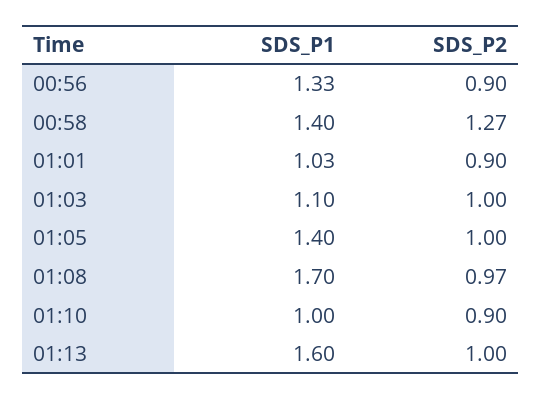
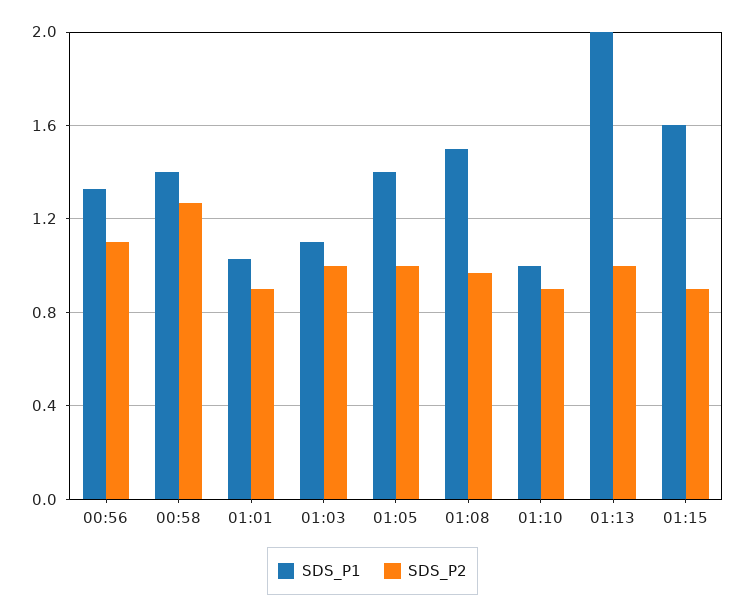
SDS_P2, 00:56: 0.9 -> 1.1
SDS_P1, 01:08: 1.7 -> 1.5
SDS_P1, 01:13: 1.6 -> 2
SDS_P1, 01:15: none -> 1.6
SDS_P2, 01:15: none -> 0.9

